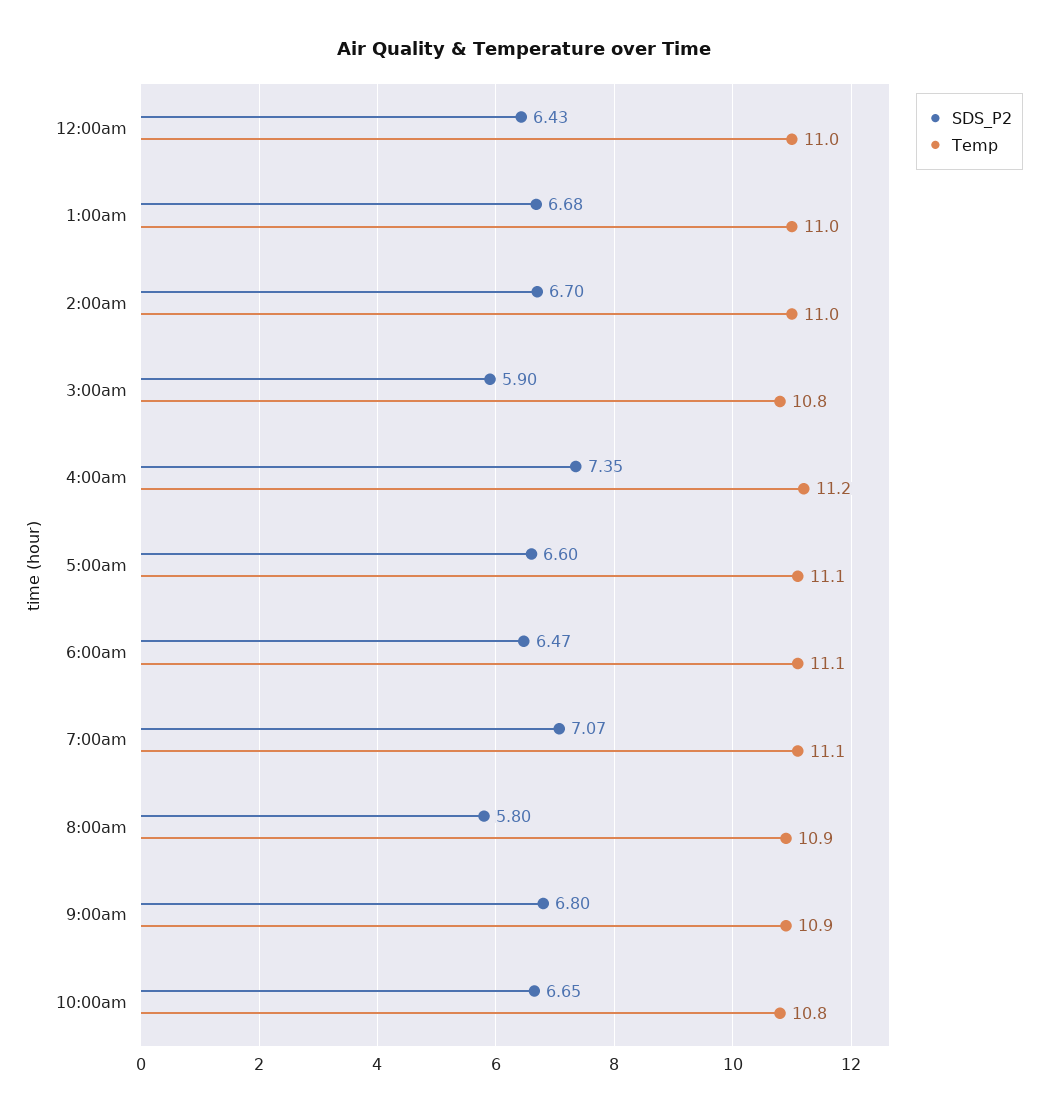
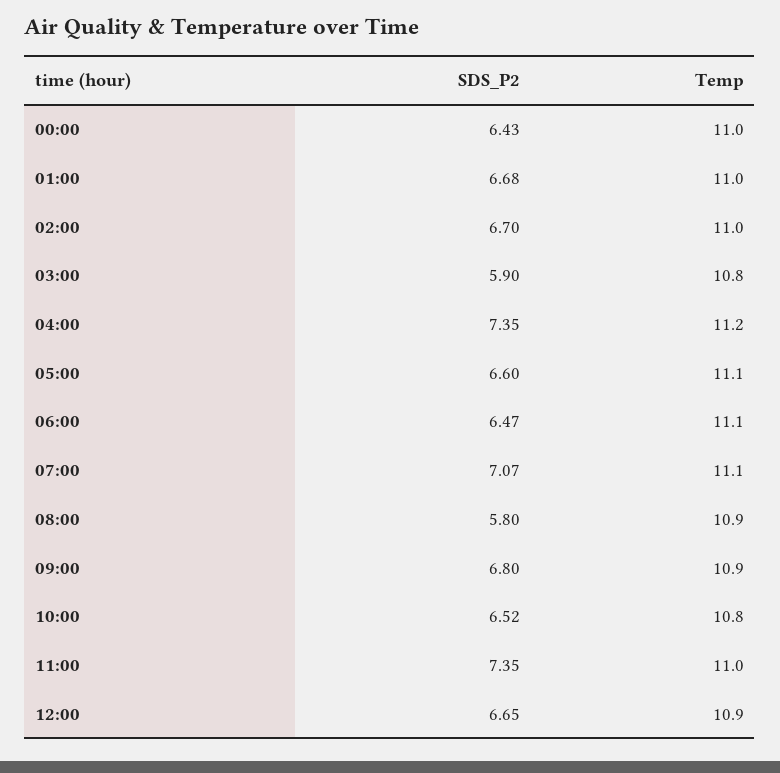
SDS_P2, 10:00am: 6.65 -> 6.52
SDS_P2, 11:00: none -> 7.35
Temp, 11:00: none -> 11
SDS_P2, 12:00: none -> 6.65
Temp, 12:00: none -> 10.9

